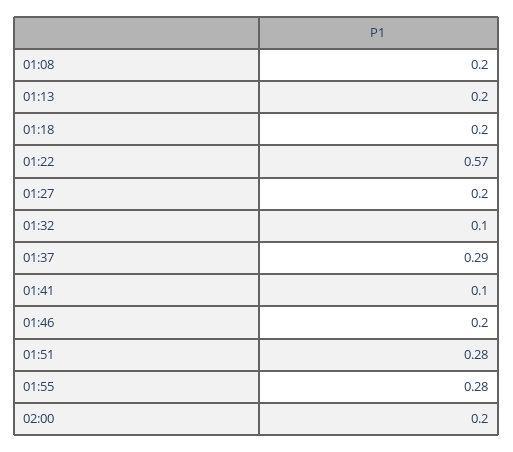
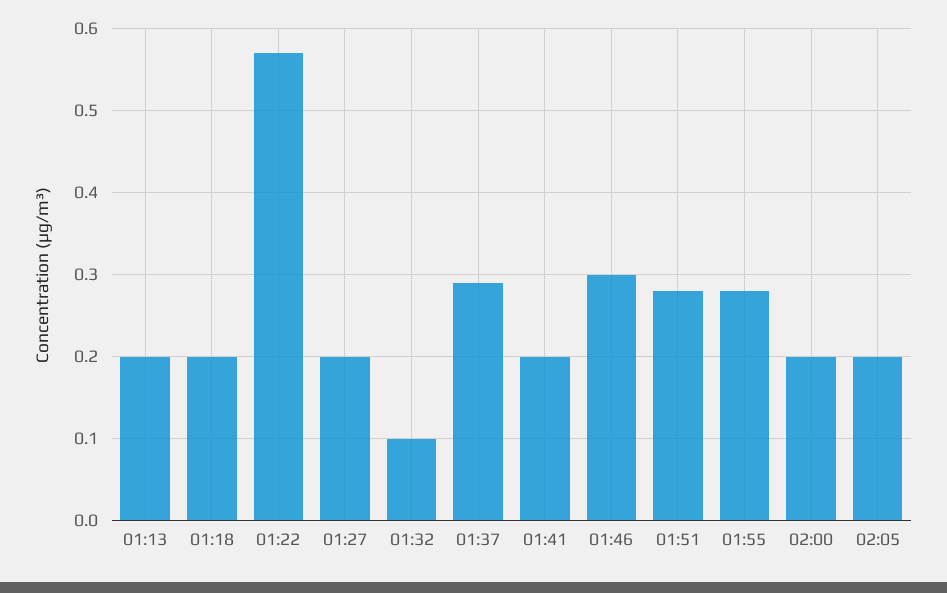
01:08: 0.2 -> none
01:41: 0.1 -> 0.2
01:46: 0.2 -> 0.3
02:05: none -> 0.2

